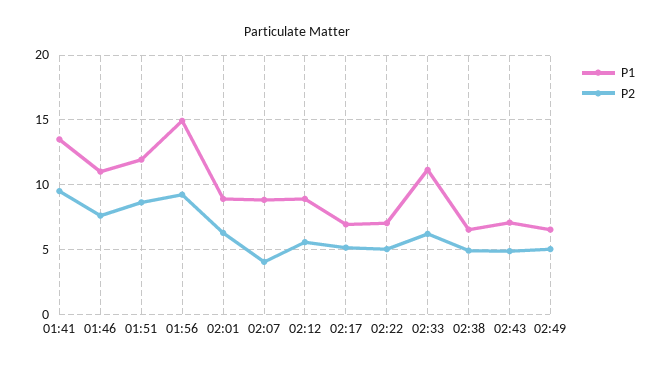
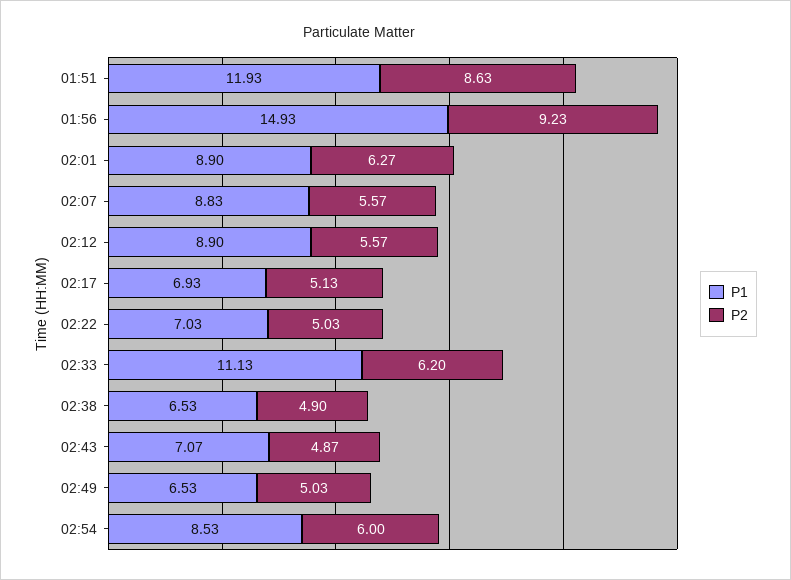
P1, 01:41: 13.5 -> none
P2, 01:41: 9.5 -> none
P1, 01:46: 11 -> none
P2, 01:46: 7.5 -> none
P2, 02:07: 4 -> 5.57
P1, 02:54: none -> 8.53
P2, 02:54: none -> 6

